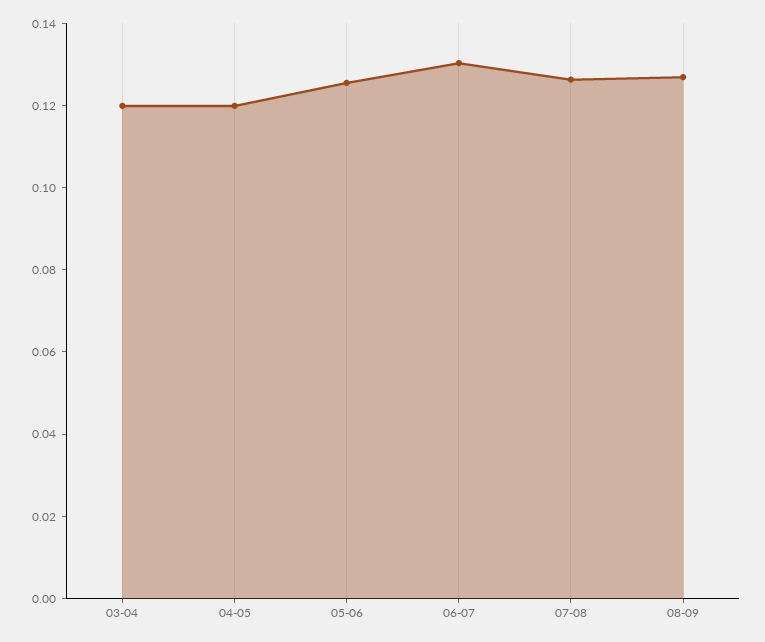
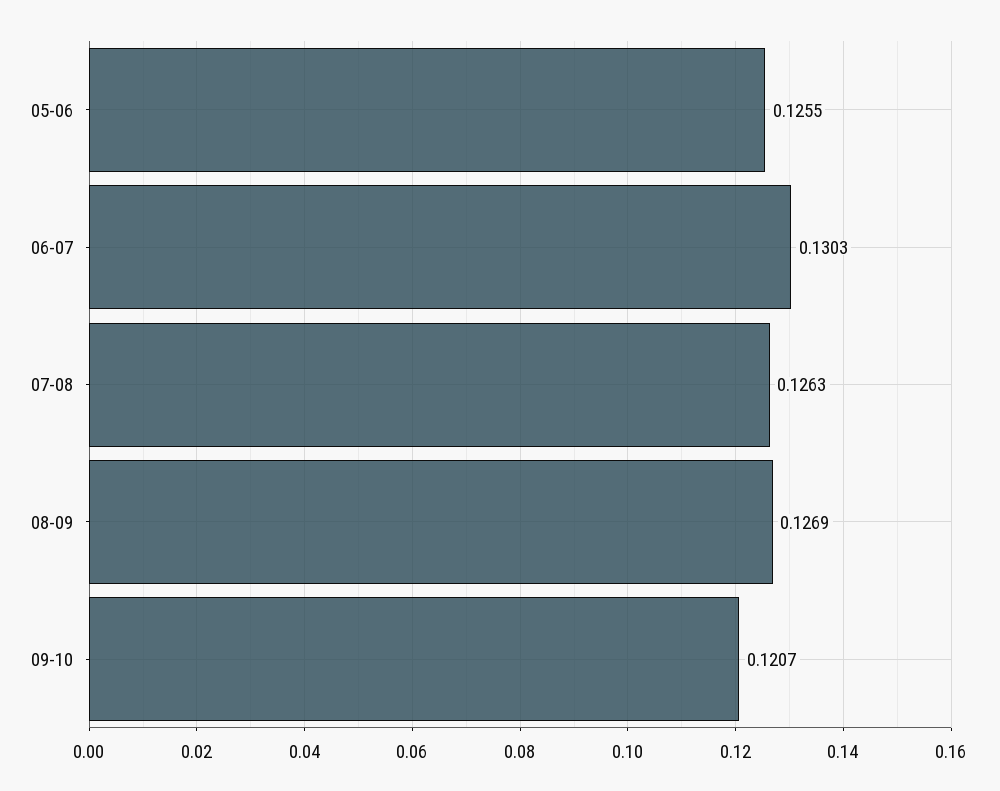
03-04: 0.12 -> none
04-05: 0.12 -> none
09-10: none -> 0.1207

